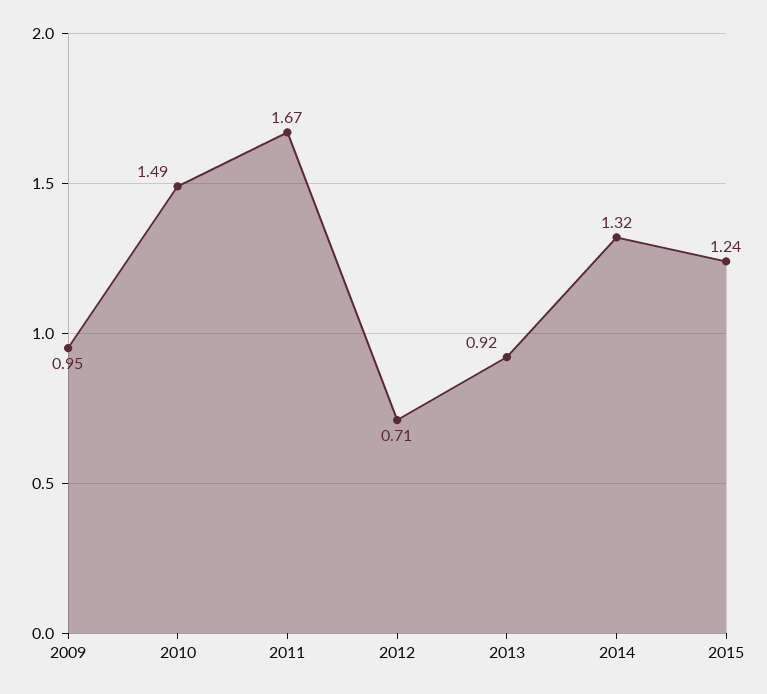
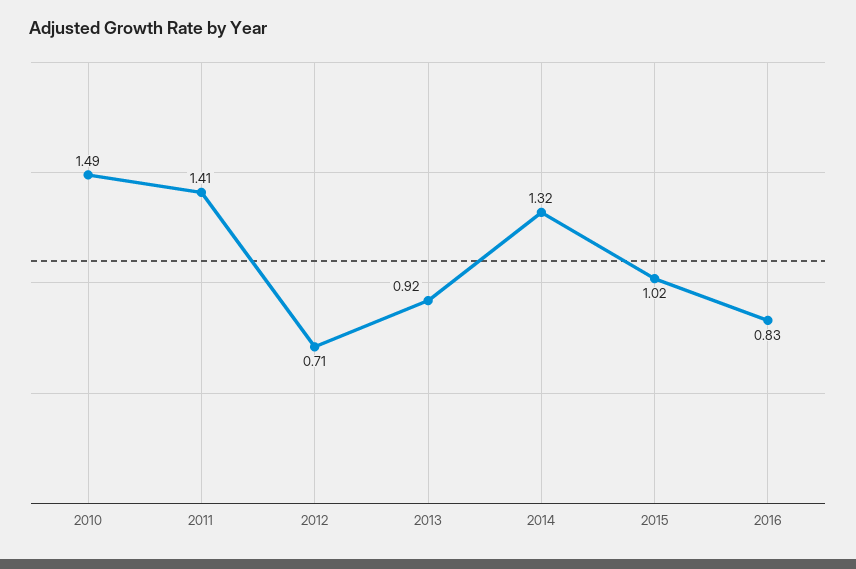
2009: 0.95 -> none
2011: 1.67 -> 1.41
2015: 1.24 -> 1.02
2016: none -> 0.83

